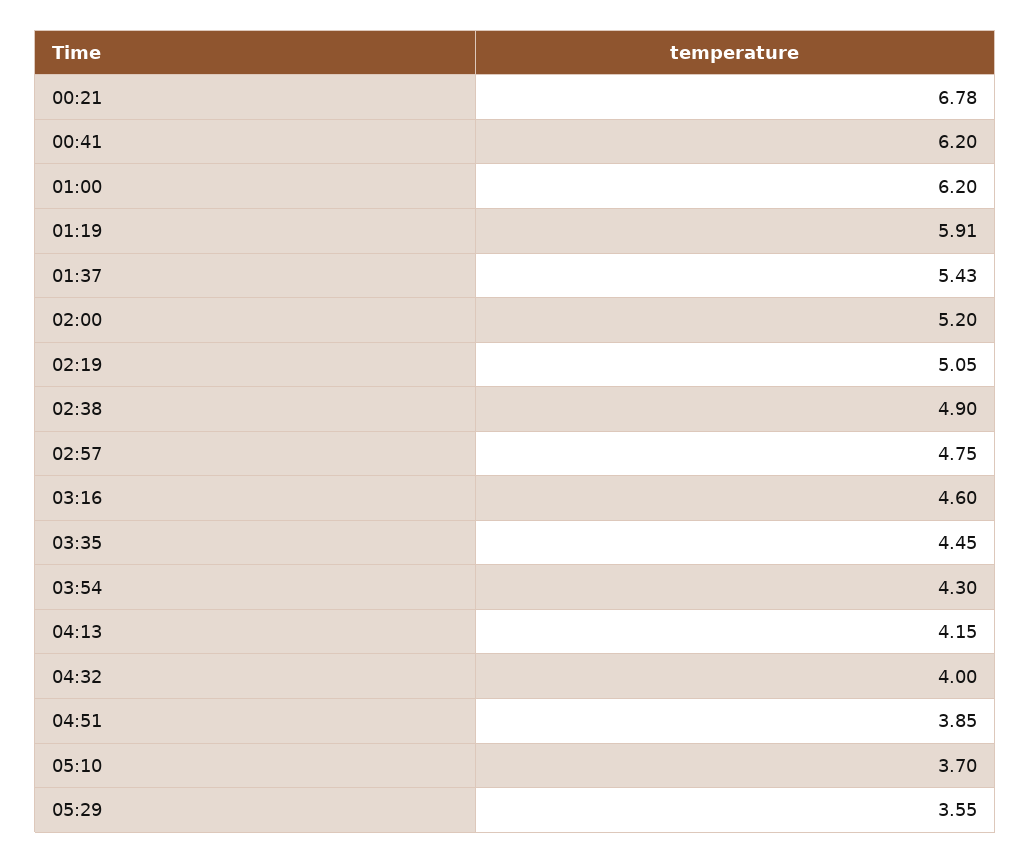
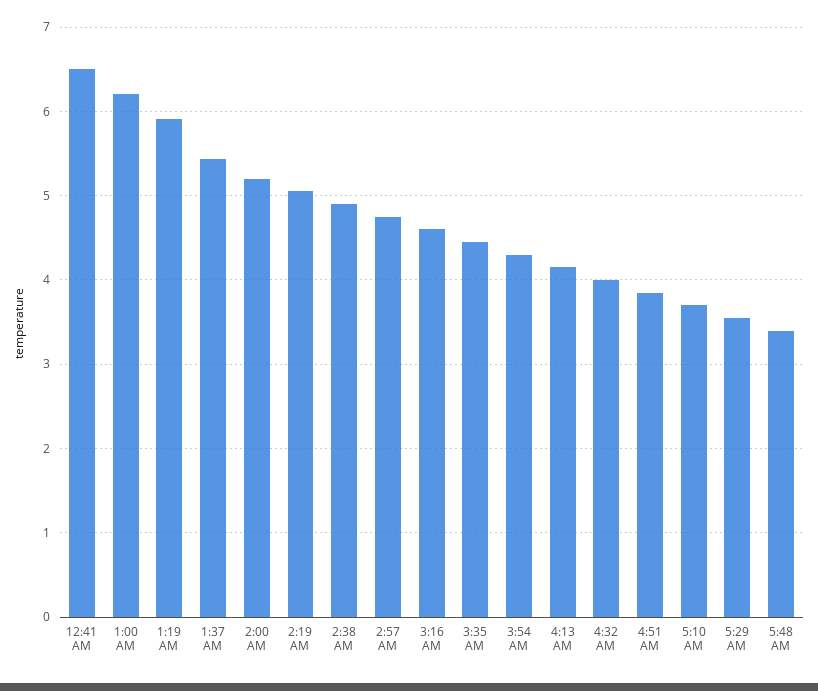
00:21: 6.78 -> none
00:41: 6.2 -> 6.5
5:48 AM: none -> 3.4

